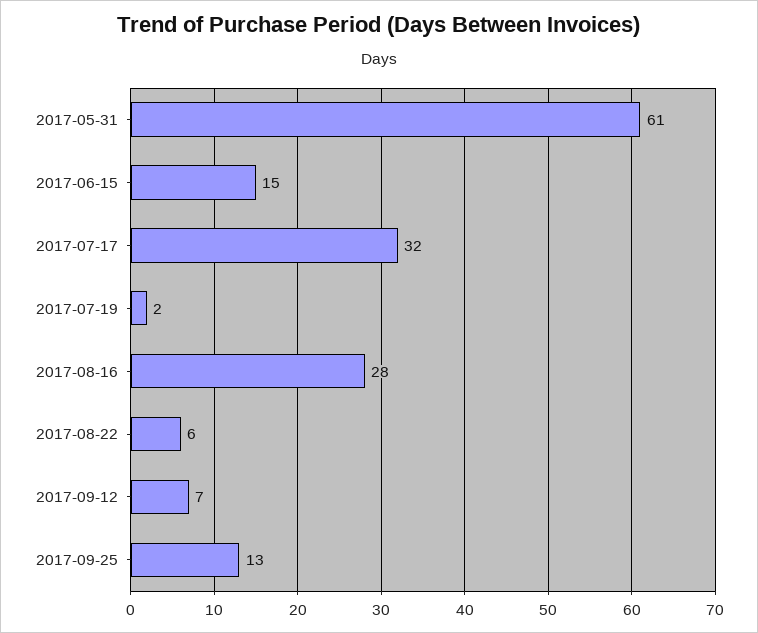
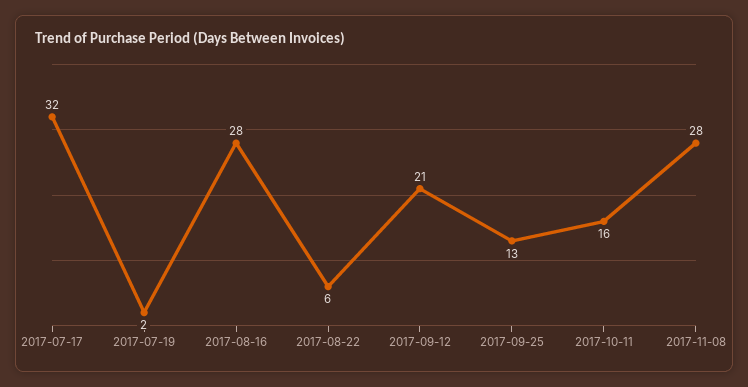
2017-05-31: 61 -> none
2017-06-15: 15 -> none
2017-09-12: 7 -> 21
2017-10-11: none -> 16
2017-11-08: none -> 28

